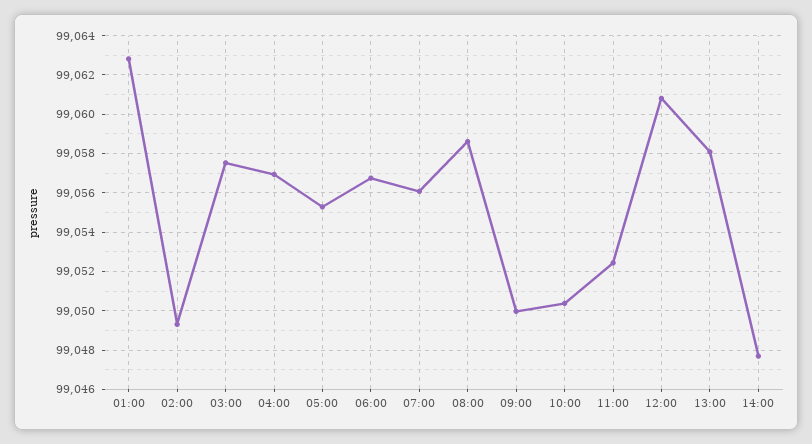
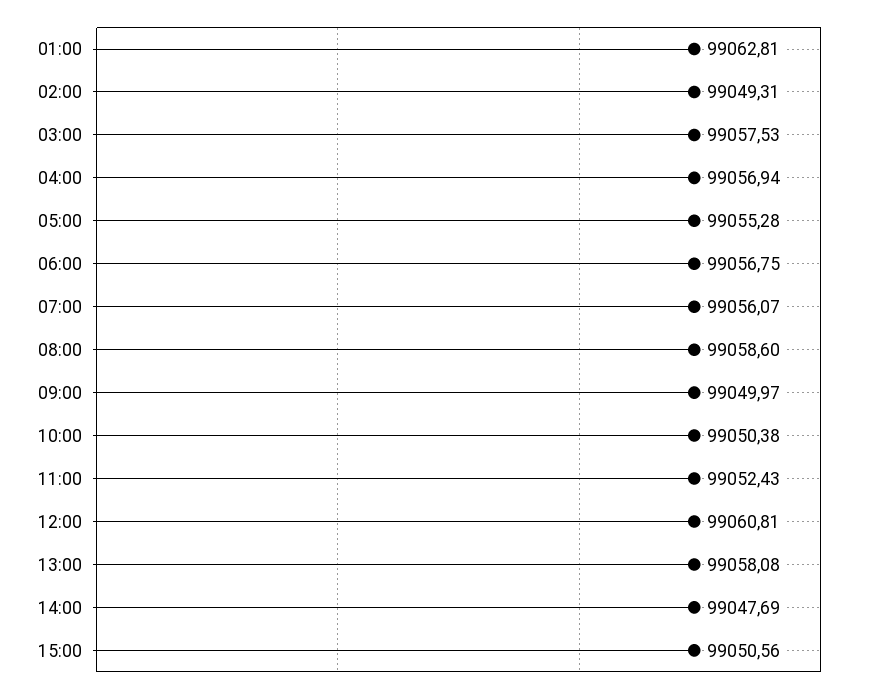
15:00: none -> 99050.56

